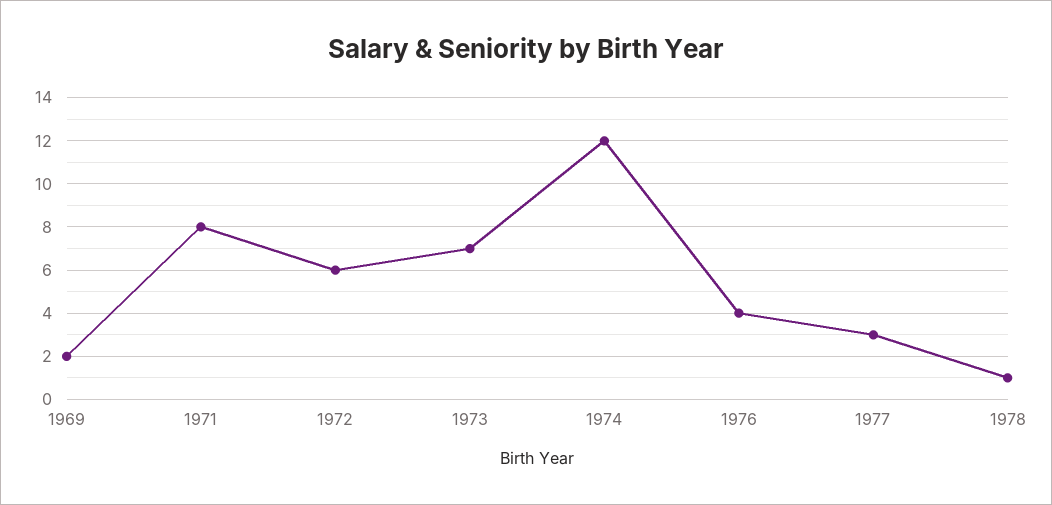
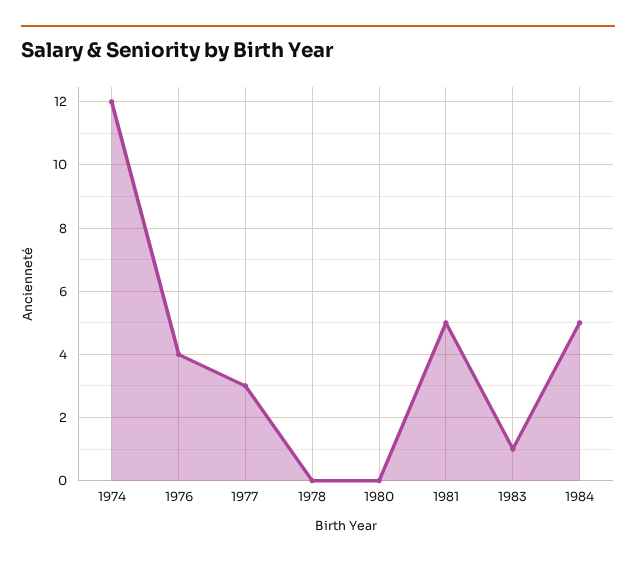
1969: 2 -> none
1971: 8 -> none
1972: 6 -> none
1973: 7 -> none
1978: 1 -> 0
1980: none -> 0
1981: none -> 5
1983: none -> 1
1984: none -> 5

